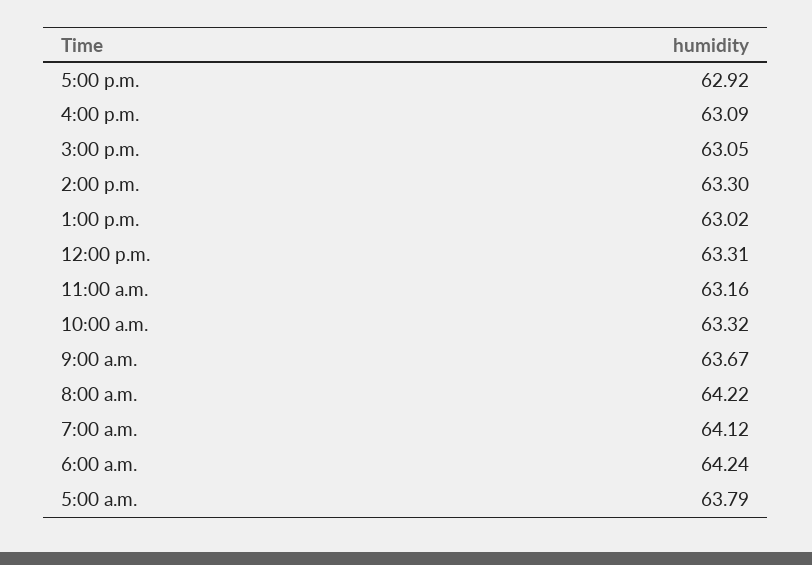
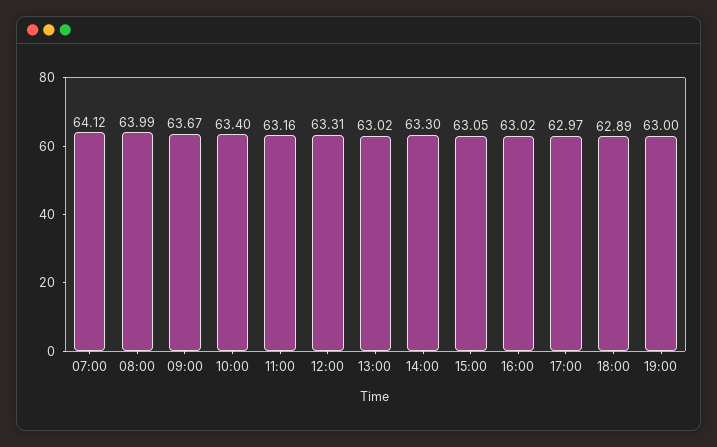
5:00 p.m.: 62.92 -> 62.97
4:00 p.m.: 63.09 -> 63.02
10:00 a.m.: 63.32 -> 63.4
8:00 a.m.: 64.22 -> 63.99
6:00 a.m.: 64.24 -> none
5:00 a.m.: 63.79 -> none
18:00: none -> 62.89
19:00: none -> 63

